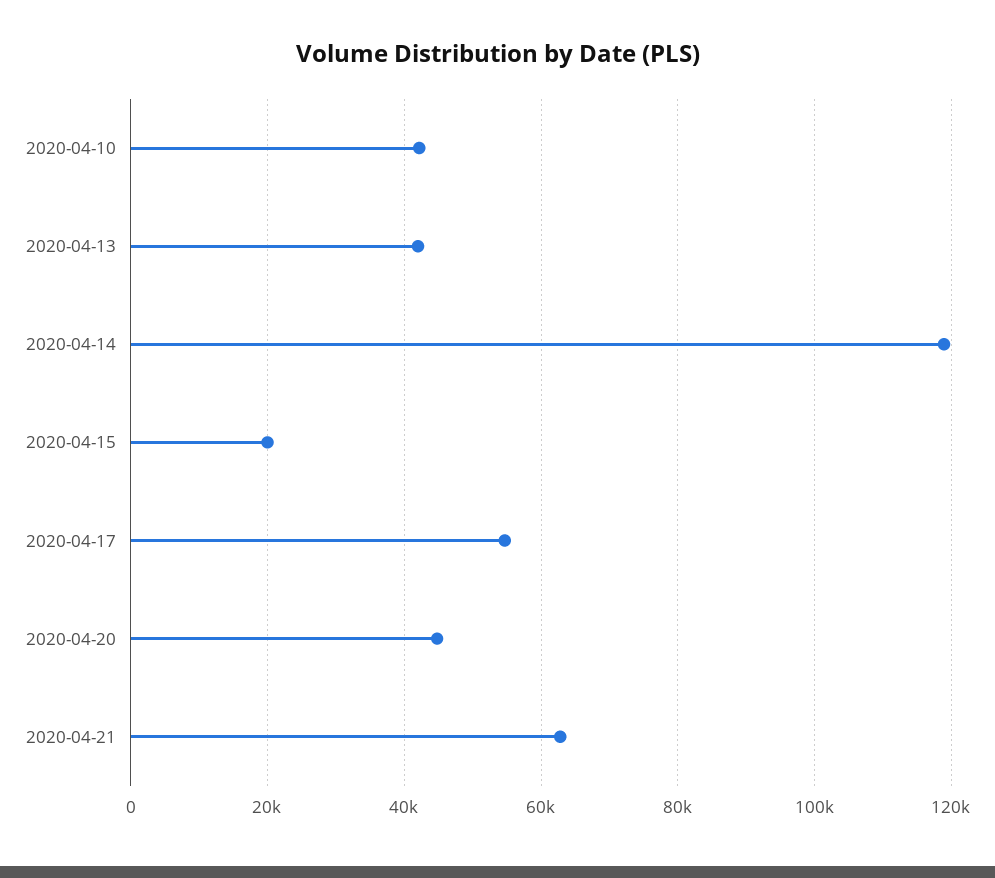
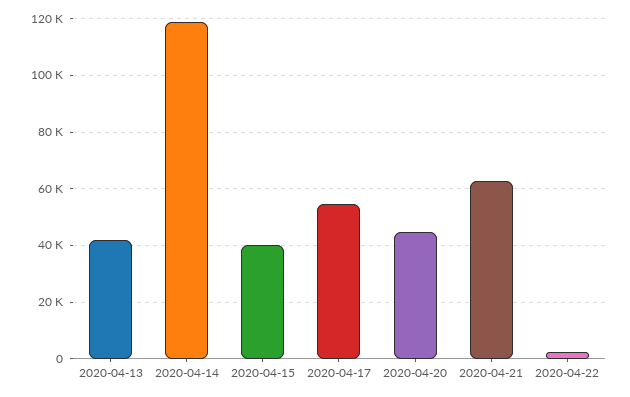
2020-04-10: 42000 -> none
2020-04-15: 20000 -> 40000
2020-04-22: none -> 2500

